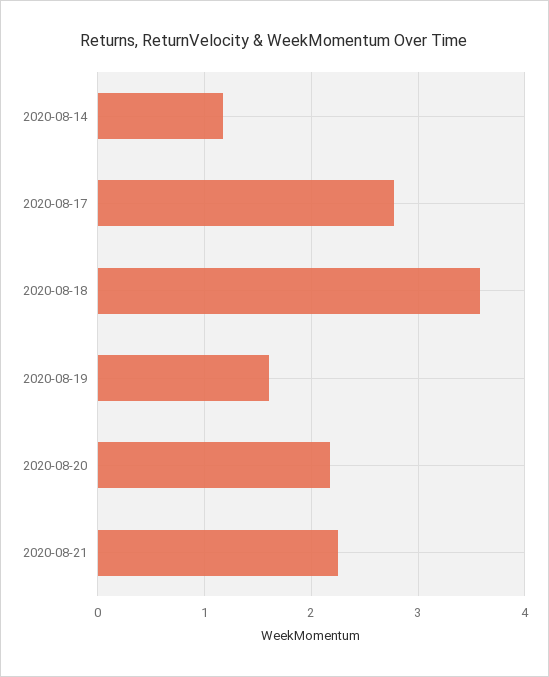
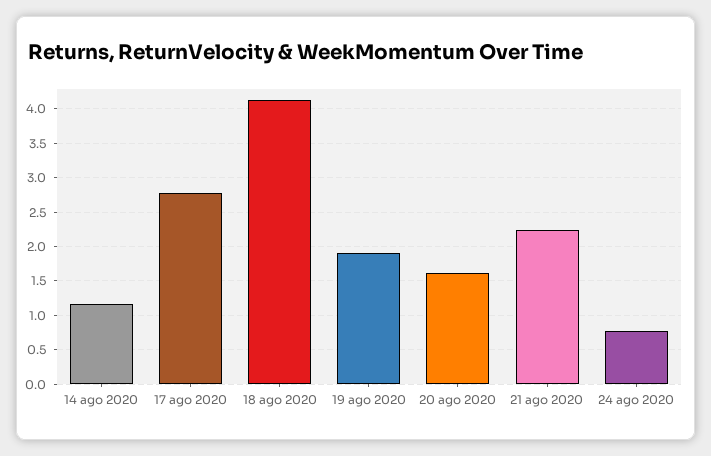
2020-08-18: 3.6 -> 4.1
2020-08-19: 1.6 -> 1.9
2020-08-20: 2.2 -> 1.6
24 ago 2020: none -> 0.8

